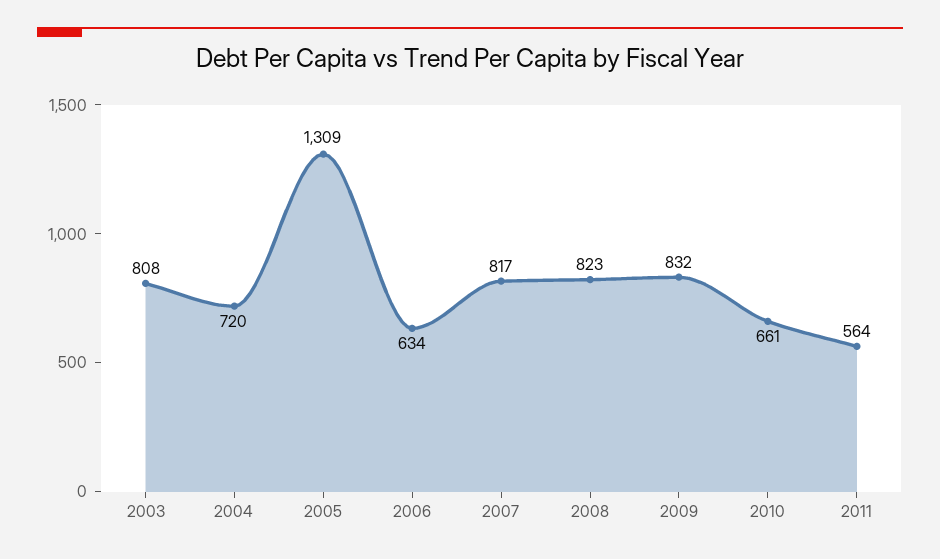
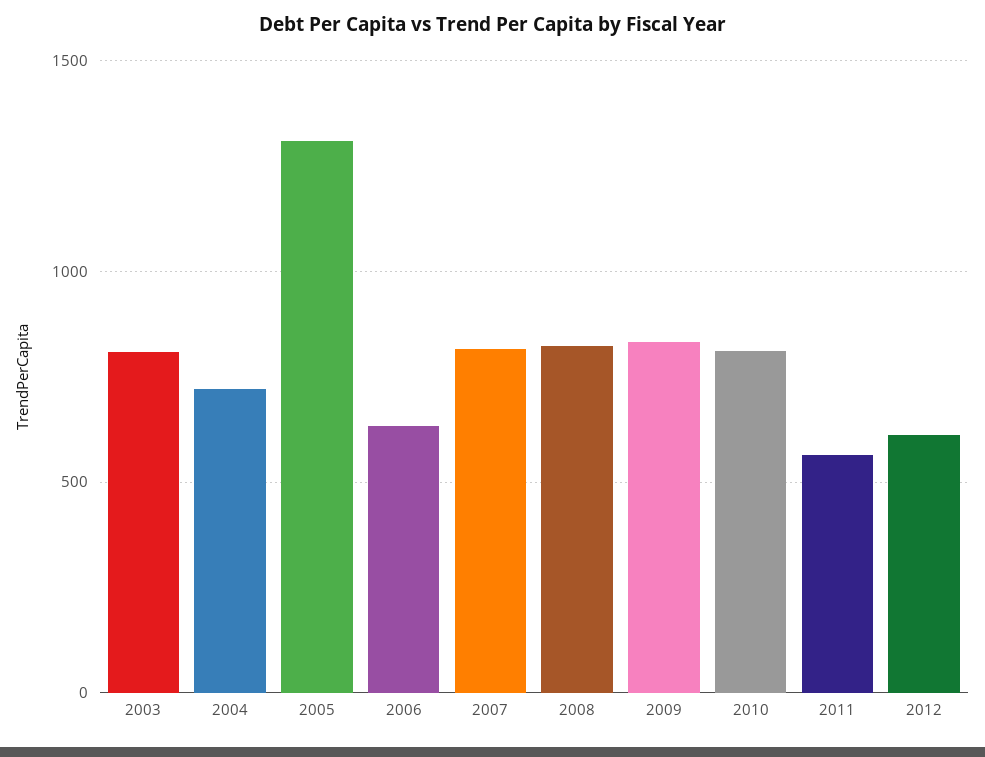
2010: 661 -> 800
2012: none -> 600

